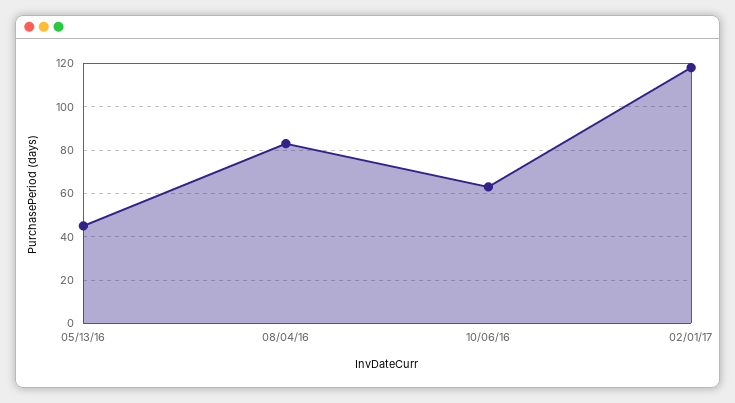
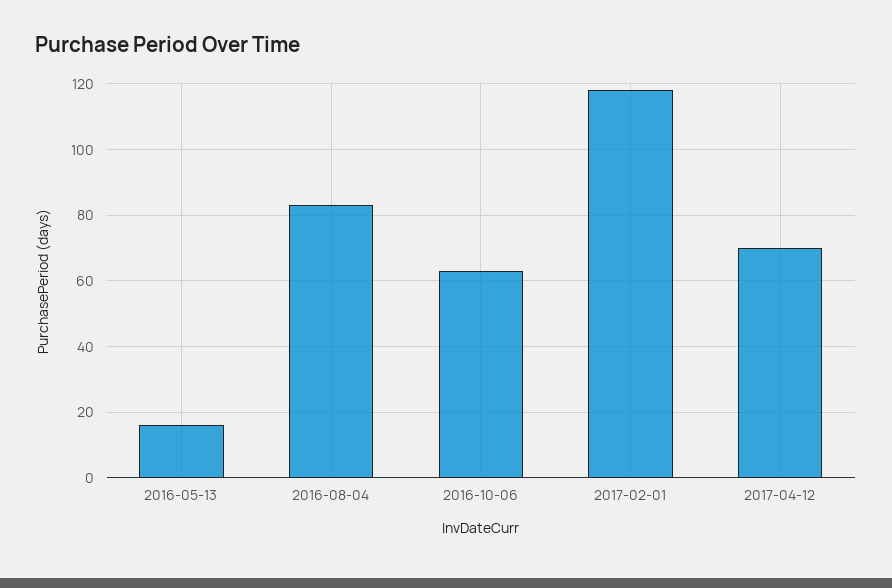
05/13/16: 45 -> 15
2017-04-12: none -> 70

